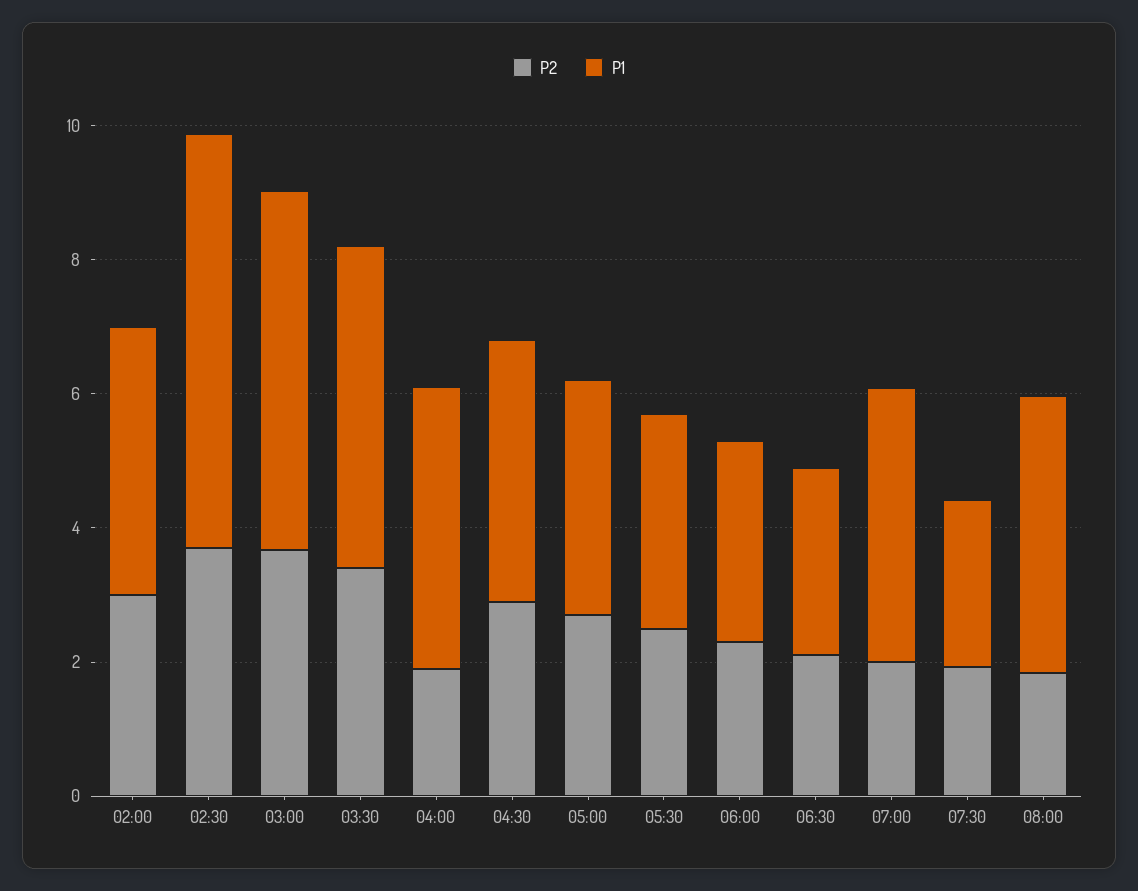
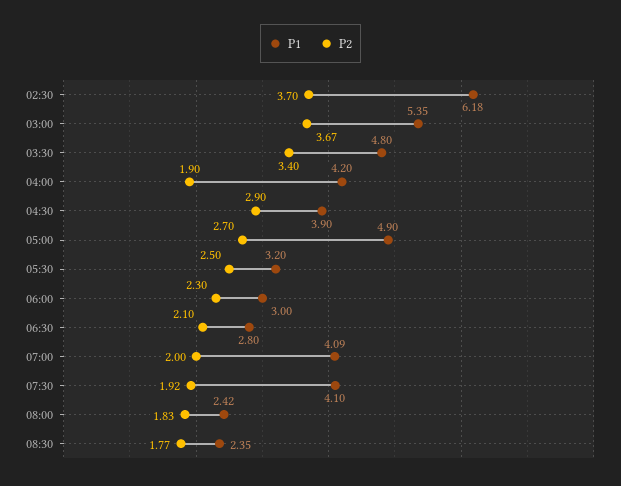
P2, 02:00: 3 -> none
P1, 02:00: 4 -> none
P1, 05:00: 3.5 -> 4.9
P1, 07:30: 2.5 -> 4.1
P1, 08:00: 4 -> 2.42
P1, 08:30: none -> 2.35
P2, 08:30: none -> 1.77

